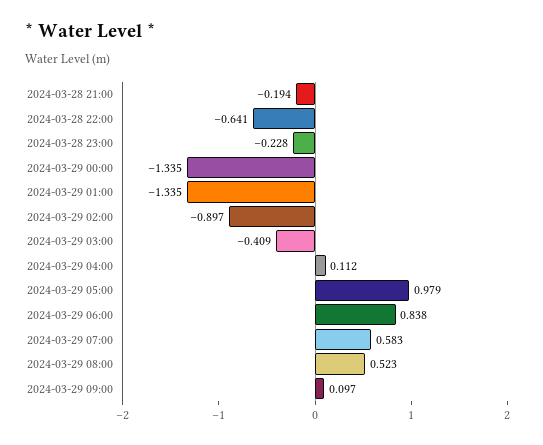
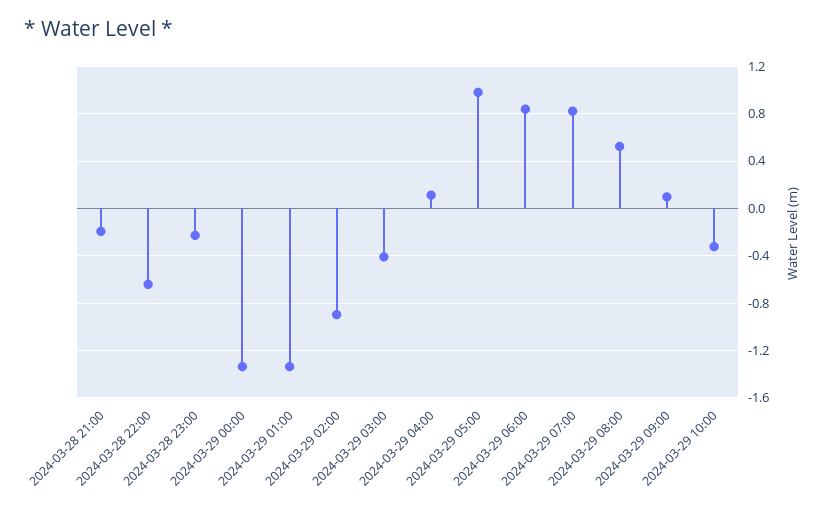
2024-03-29 07:00: 0.583 -> 0.8
2024-03-29 10:00: none -> -0.3

